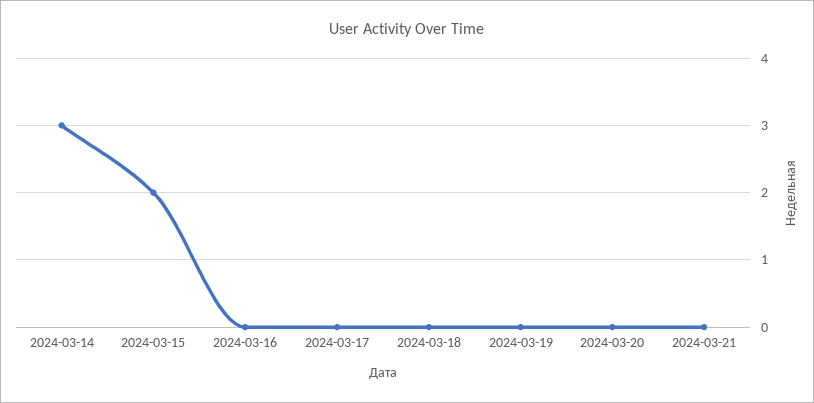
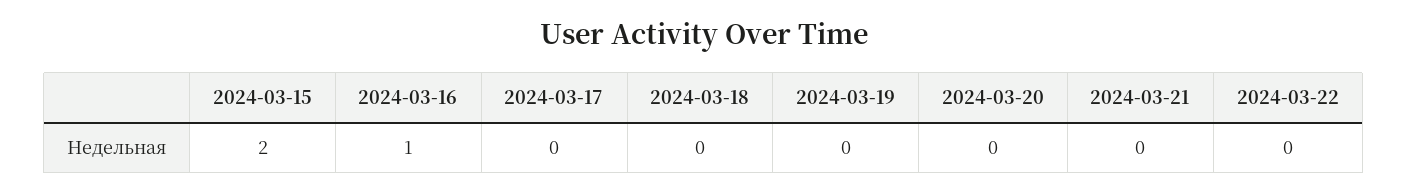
2024-03-14: 3 -> none
2024-03-16: 0 -> 1
2024-03-22: none -> 0

